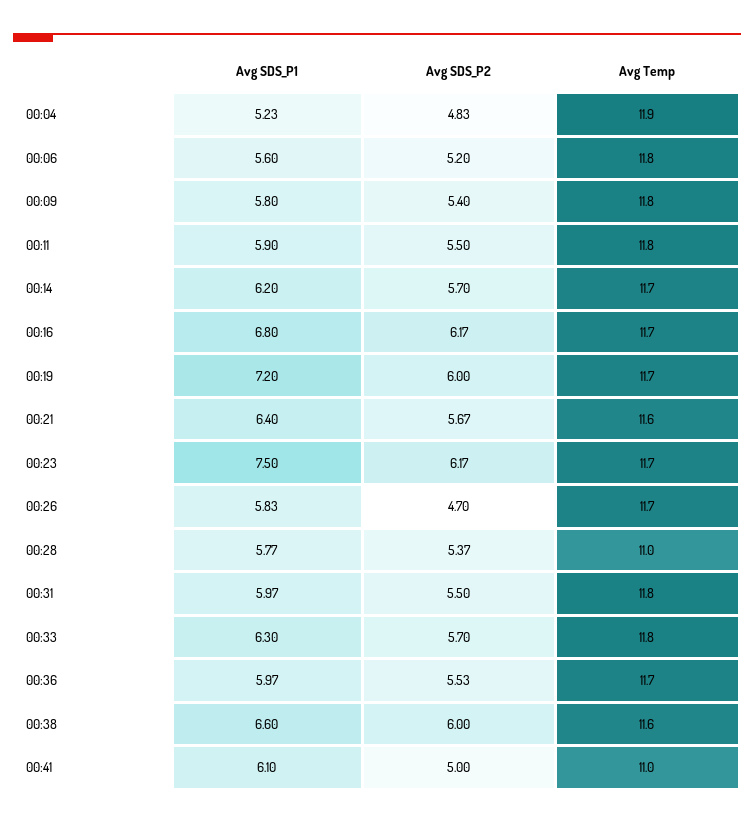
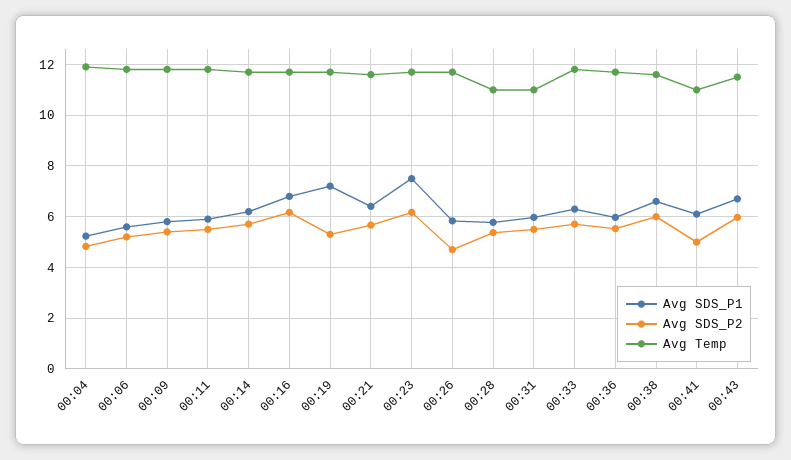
Avg SDS_P2, 00:19: 6 -> 5.25
Avg Temp, 00:31: 11.8 -> 11
Avg SDS_P1, 00:43: none -> 6.75
Avg SDS_P2, 00:43: none -> 6
Avg Temp, 00:43: none -> 11.5

